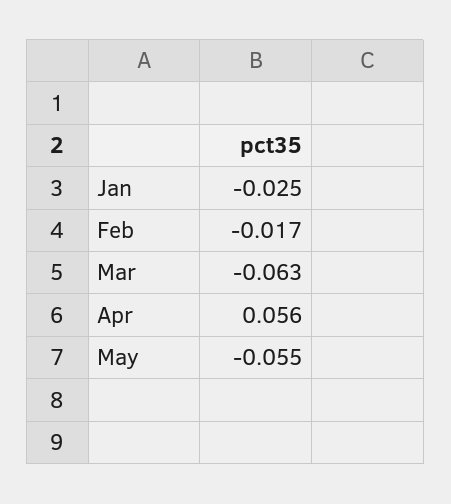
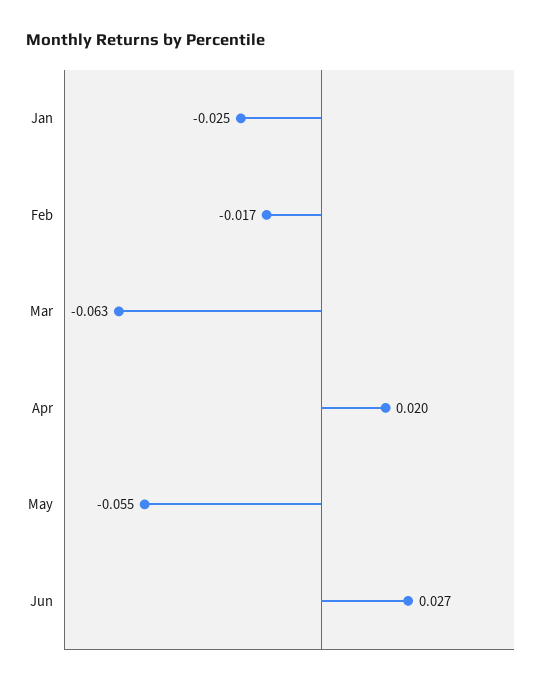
Apr: 0.056 -> 0.02
Jun: none -> 0.027

